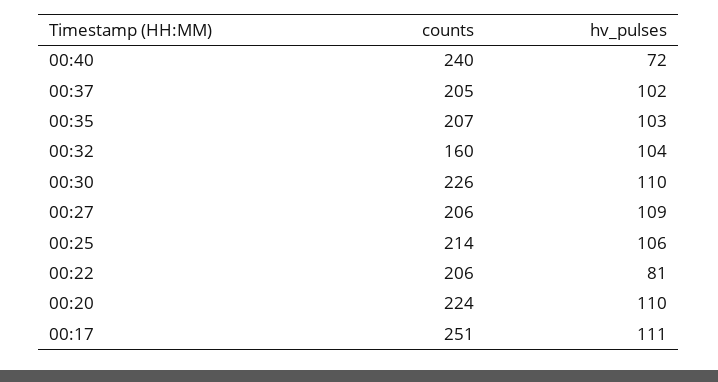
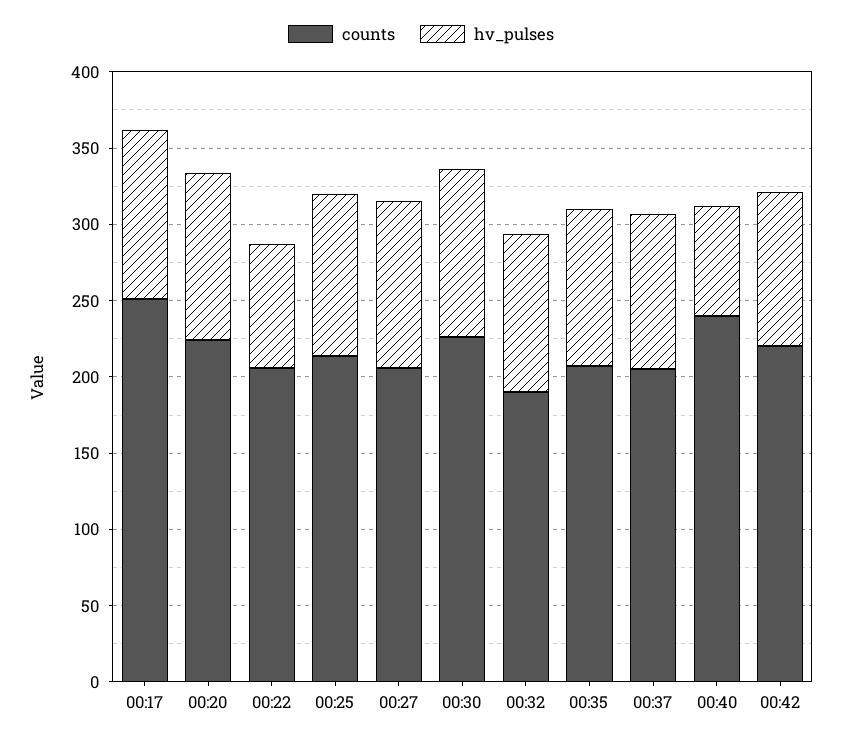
counts, 00:32: 160 -> 190
counts, 00:42: none -> 220
hv_pulses, 00:42: none -> 100

